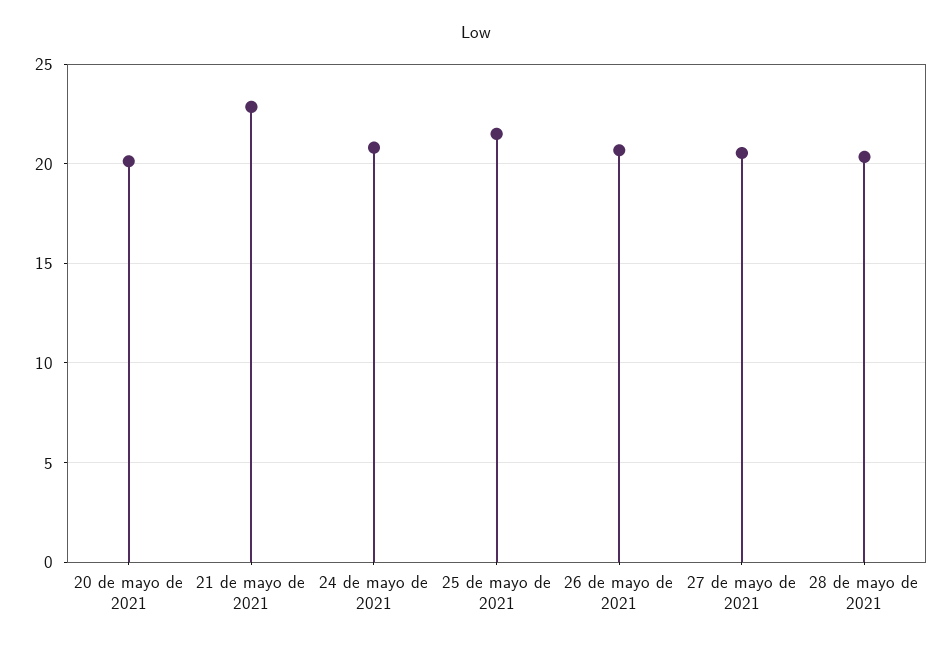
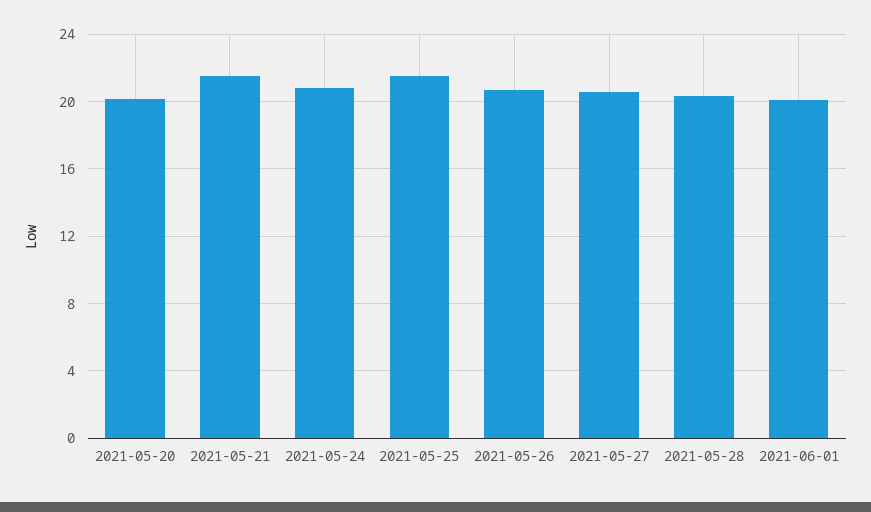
21 de mayo de 2021: 23 -> 21.5
2021-06-01: none -> 20

